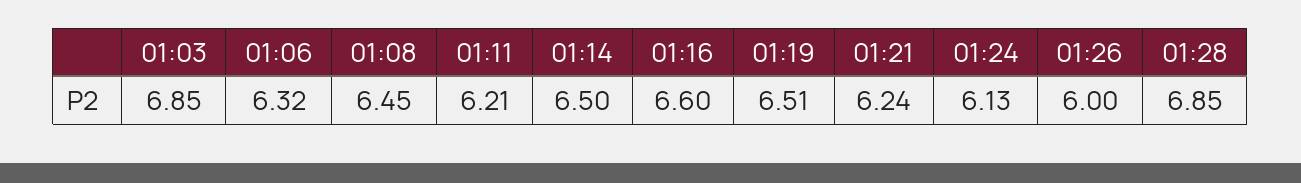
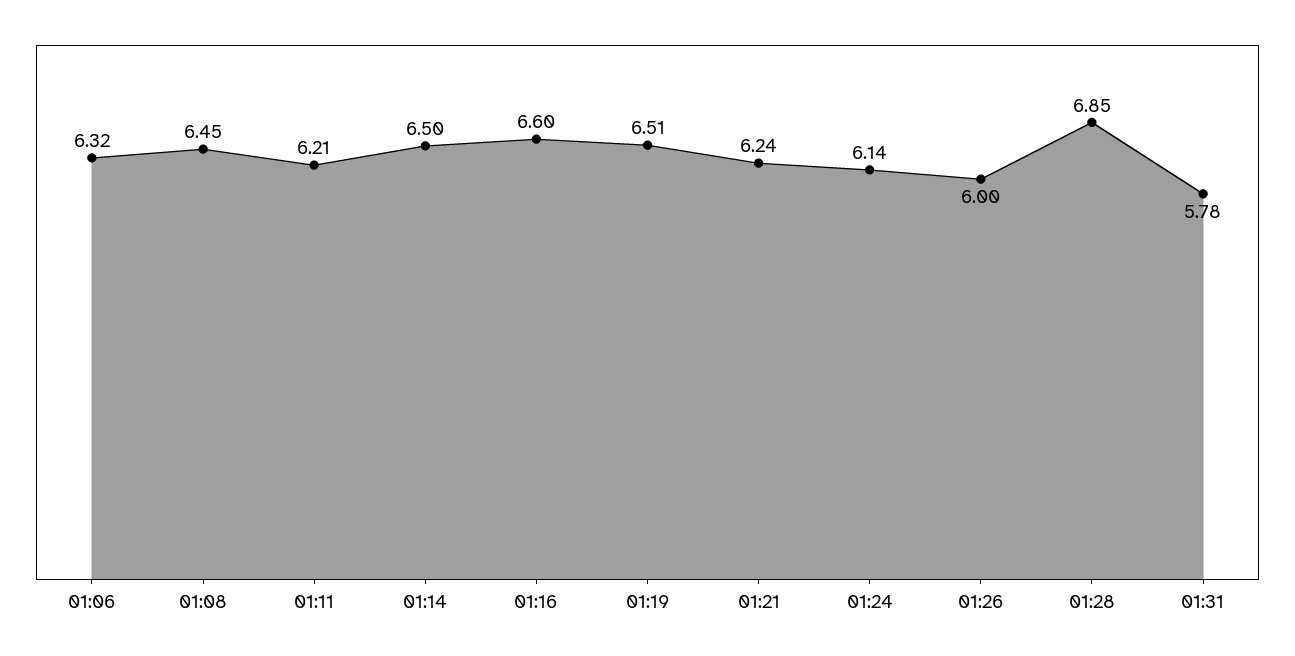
01:03: 6.85 -> none
01:24: 6.13 -> 6.14
01:31: none -> 5.78

